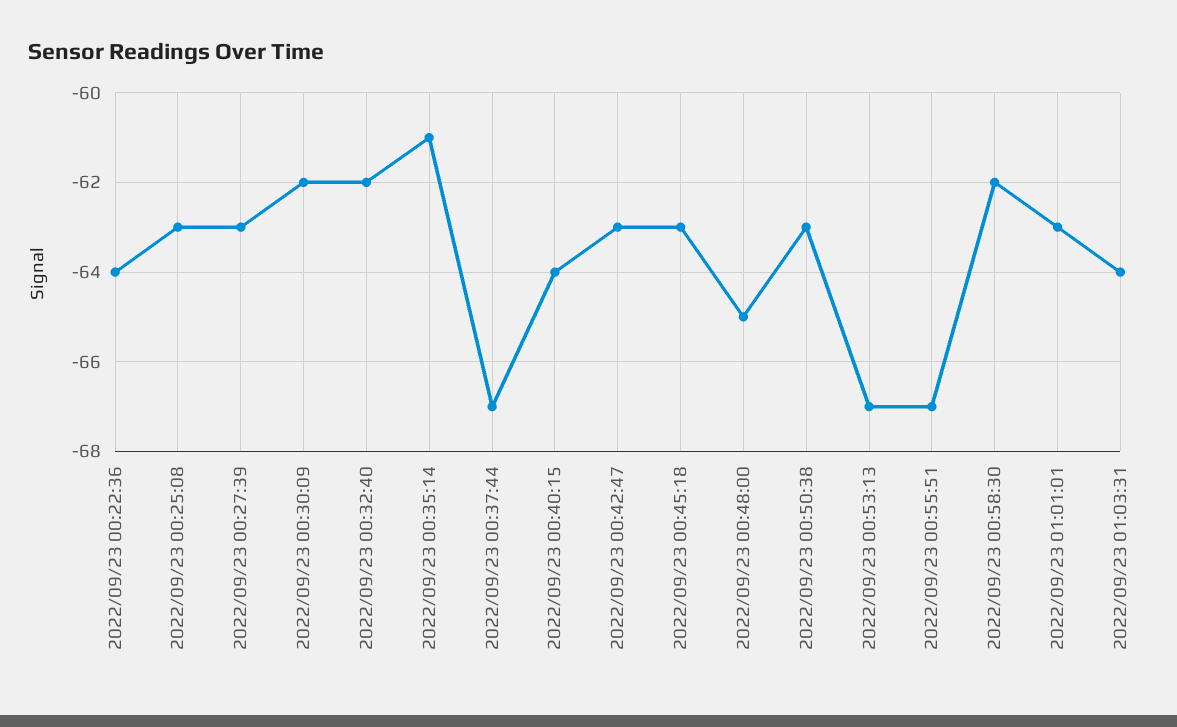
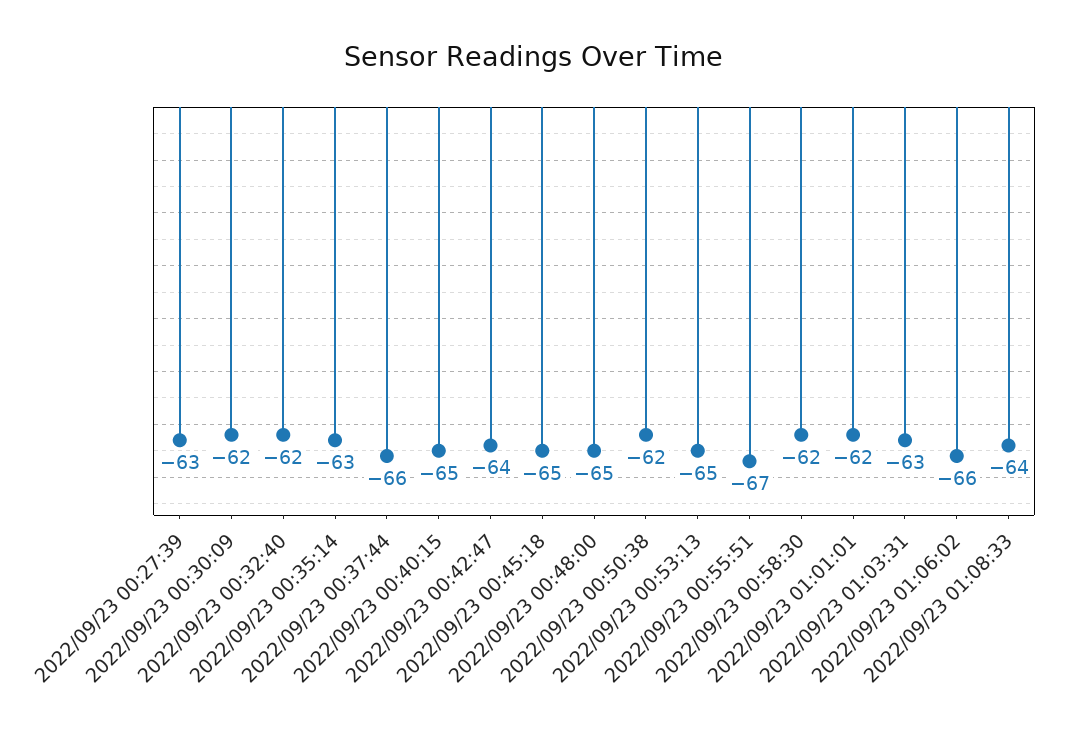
2022/09/23 00:22:36: -64 -> none
2022/09/23 00:25:08: -63 -> none
2022/09/23 00:35:14: -61 -> -63
2022/09/23 00:37:44: -67 -> -66
2022/09/23 00:40:15: -64 -> -65
2022/09/23 00:42:47: -63 -> -64
2022/09/23 00:45:18: -63 -> -65
2022/09/23 00:50:38: -63 -> -62
2022/09/23 00:53:13: -67 -> -65
2022/09/23 01:01:01: -63 -> -62
2022/09/23 01:03:31: -64 -> -63
2022/09/23 01:06:02: none -> -66
2022/09/23 01:08:33: none -> -64

